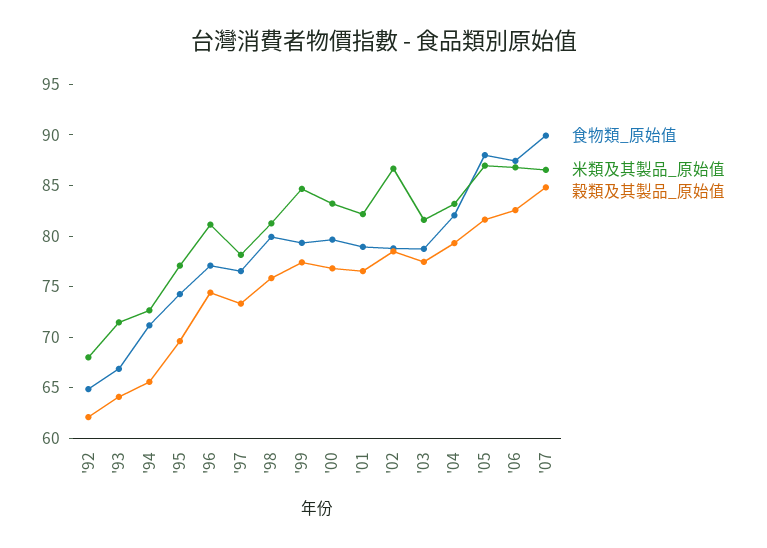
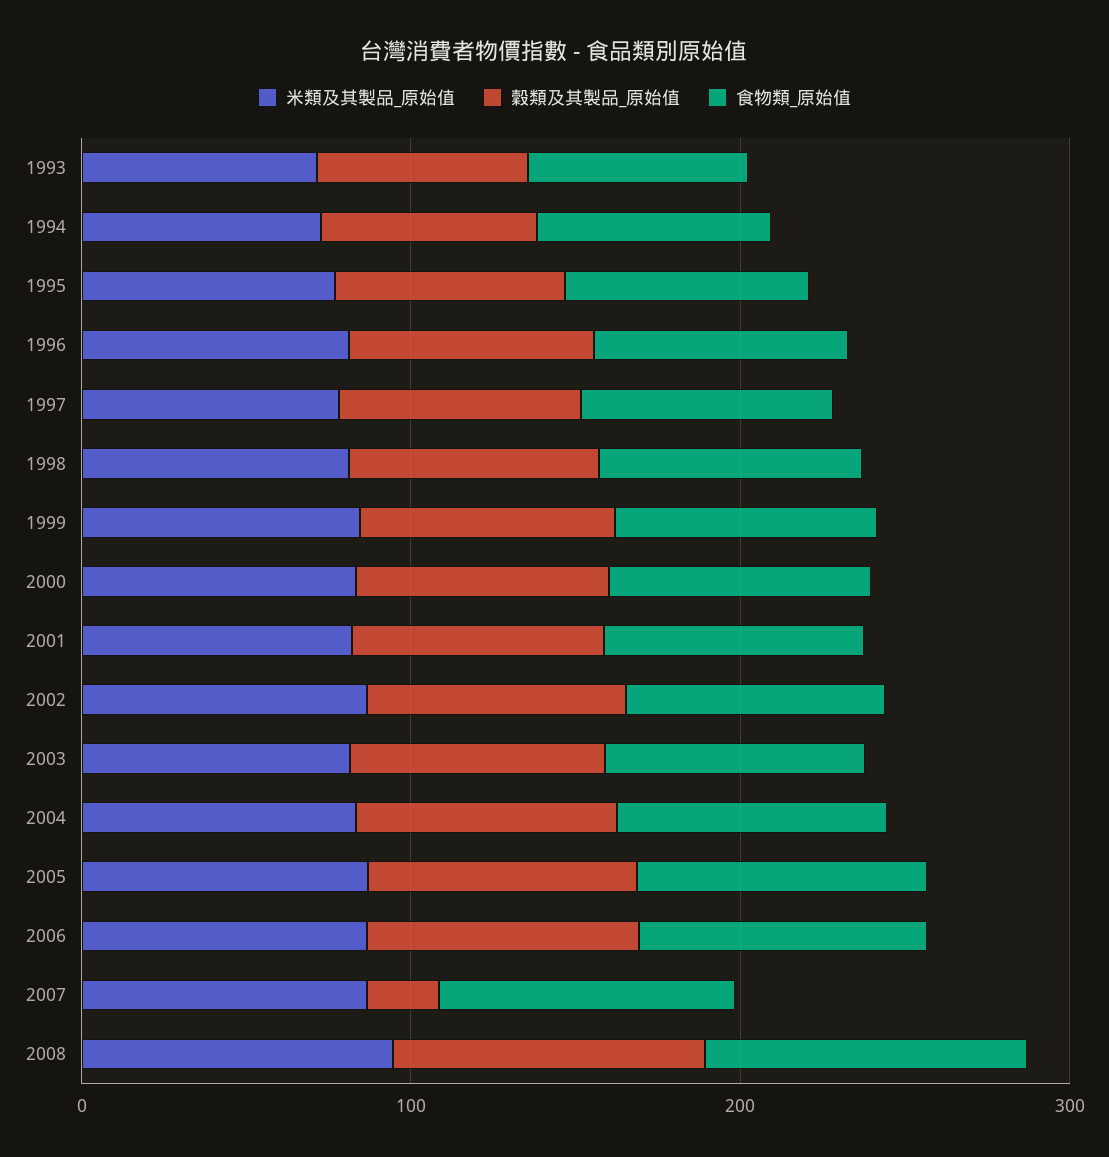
食物類_原始值, '92: 65 -> none
米類及其製品_原始值, '92: 68 -> none
穀類及其製品_原始值, '92: 62 -> none
穀類及其製品_原始值, '07: 85 -> 20
米類及其製品_原始值, 2008: none -> 100
穀類及其製品_原始值, 2008: none -> 100
食物類_原始值, 2008: none -> 100

